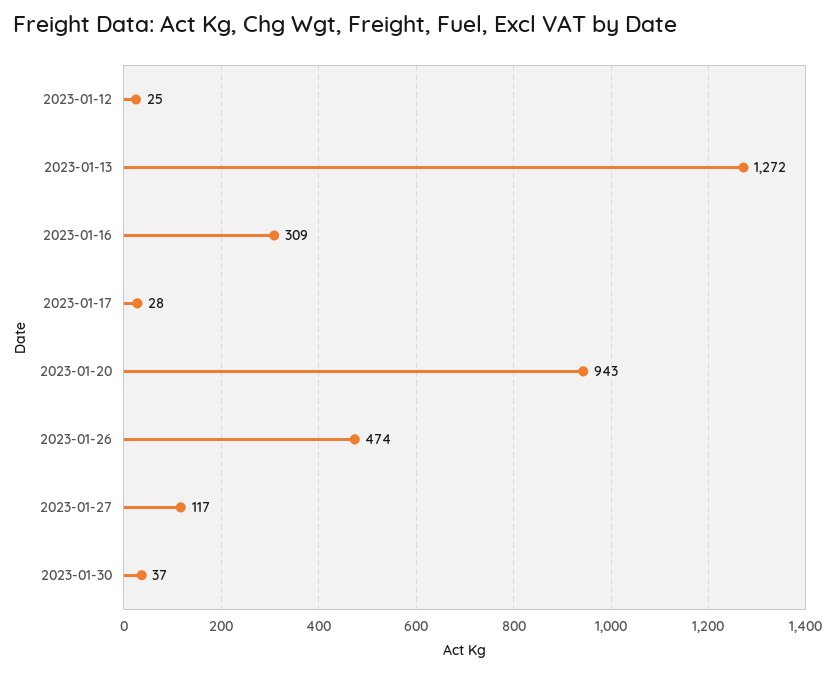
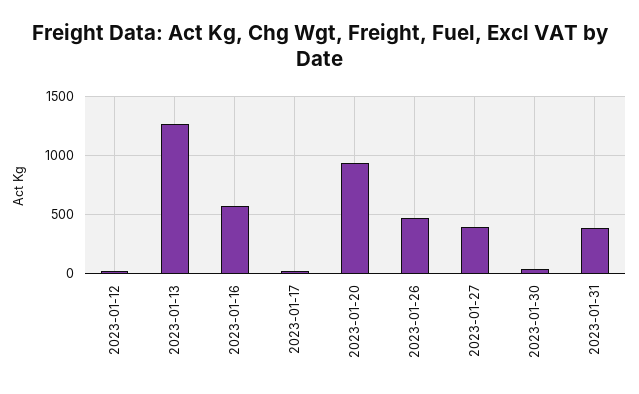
2023-01-16: 309 -> 600
2023-01-27: 117 -> 400
2023-01-31: none -> 400

